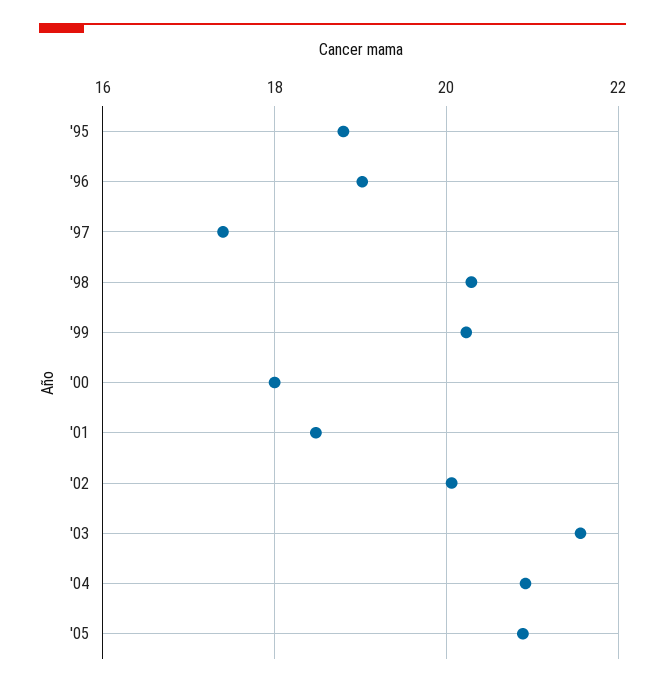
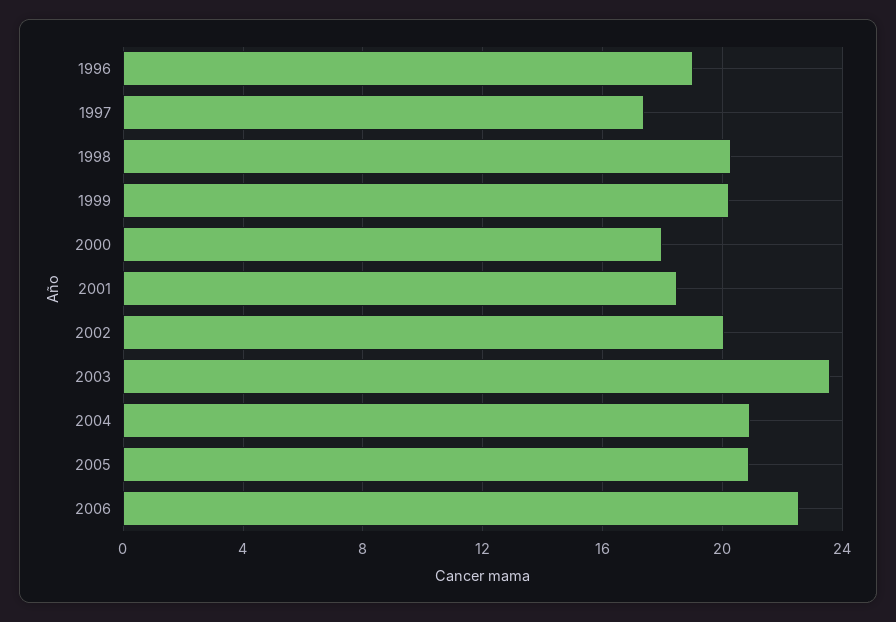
'95: 18.8 -> none
'03: 21.6 -> 23.5
2006: none -> 22.5

